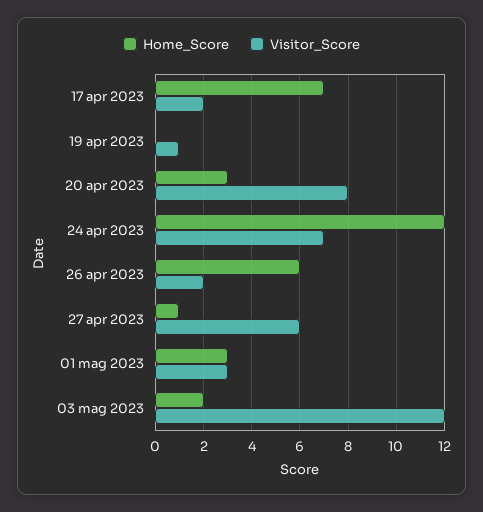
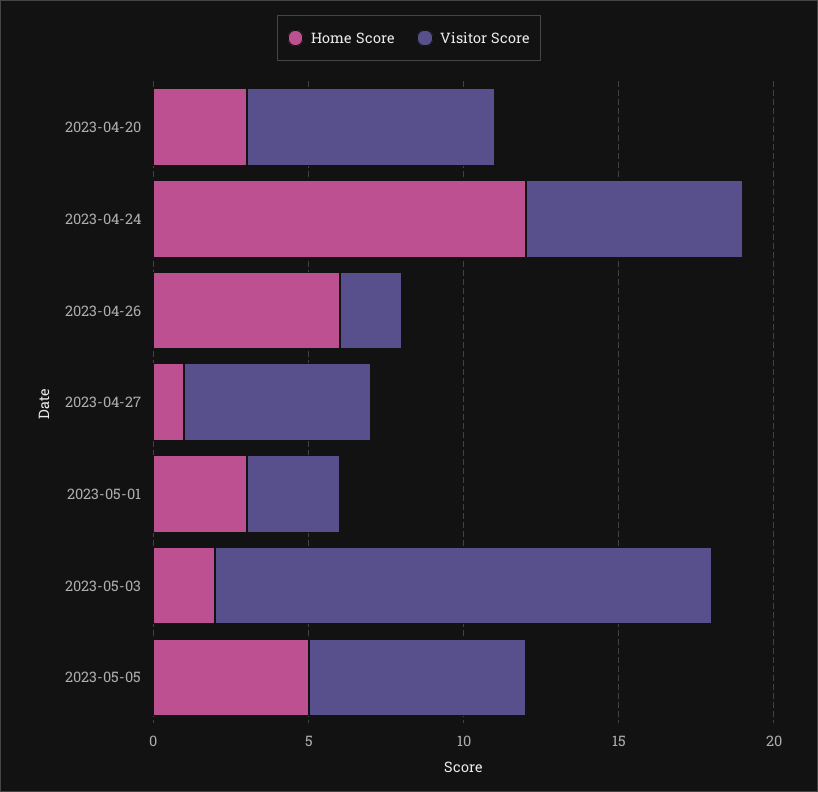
Home_Score, 17 apr 2023: 7 -> none
Visitor_Score, 17 apr 2023: 2 -> none
Home_Score, 19 apr 2023: 0 -> none
Visitor_Score, 19 apr 2023: 1 -> none
Visitor_Score, 03 mag 2023: 12 -> 16
Home_Score, 2023-05-05: none -> 5
Visitor_Score, 2023-05-05: none -> 7

